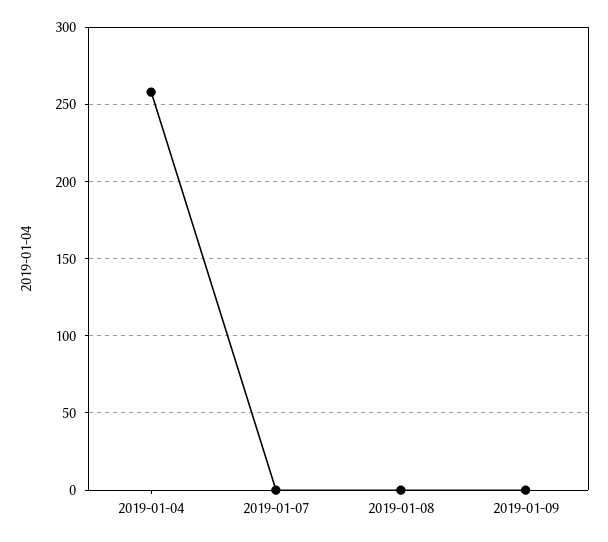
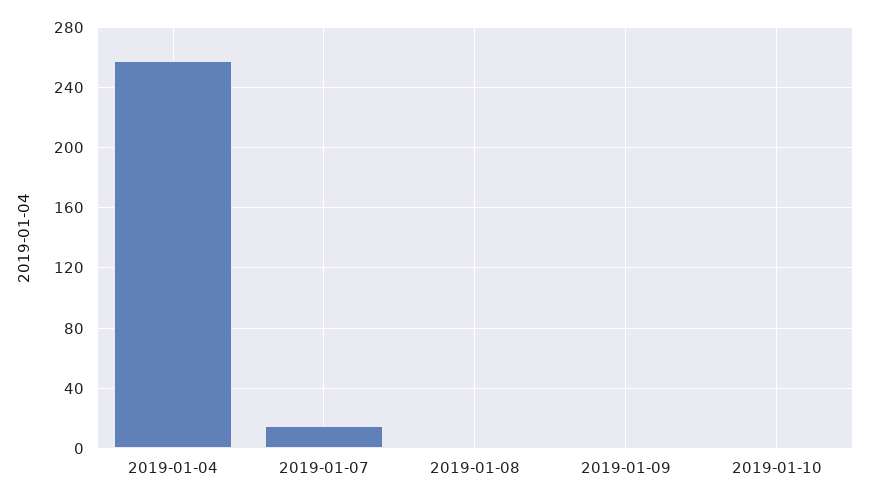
2019-01-07: 0 -> 15
2019-01-10: none -> 0

